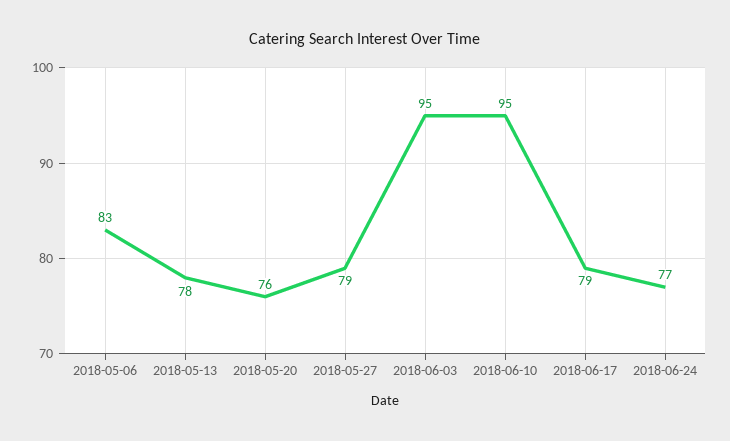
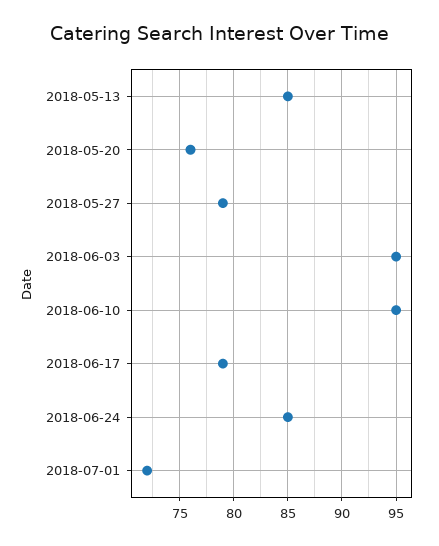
2018-05-06: 83 -> none
2018-05-13: 78 -> 85
2018-06-24: 77 -> 85
2018-07-01: none -> 72

